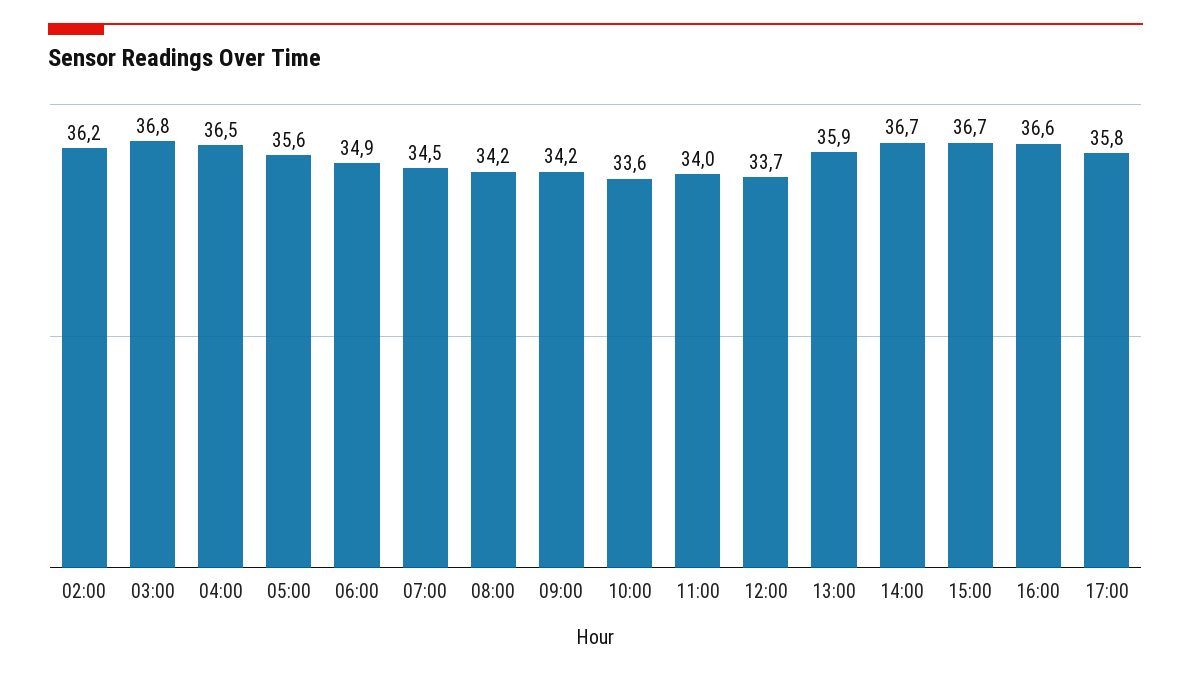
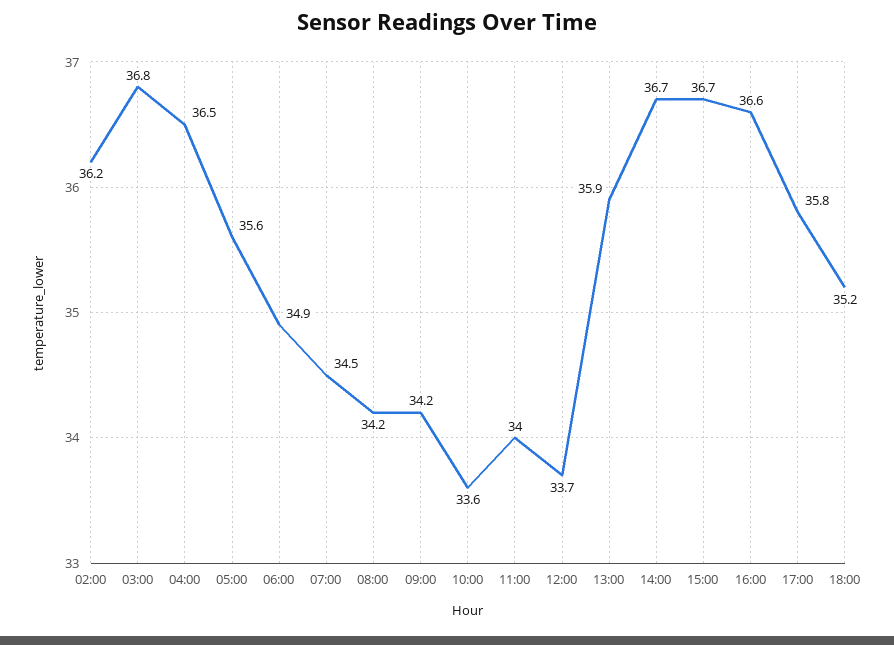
18:00: none -> 35.2

